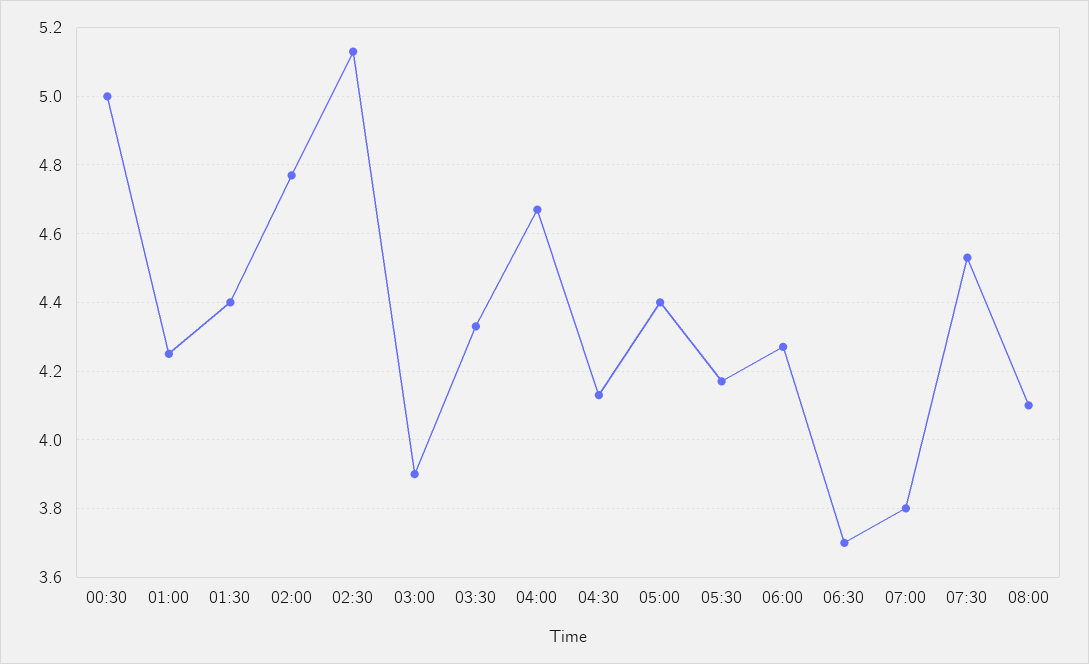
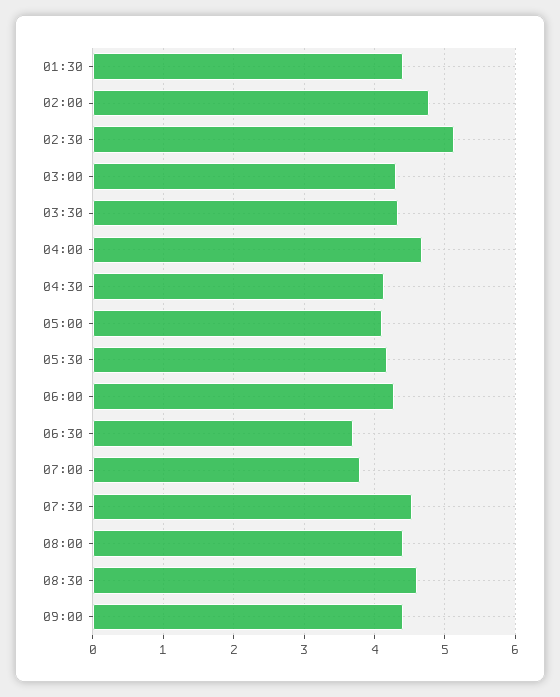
00:30: 5 -> none
01:00: 4.25 -> none
03:00: 3.9 -> 4.3
05:00: 4.4 -> 4.1
08:00: 4.1 -> 4.4
08:30: none -> 4.6
09:00: none -> 4.4

